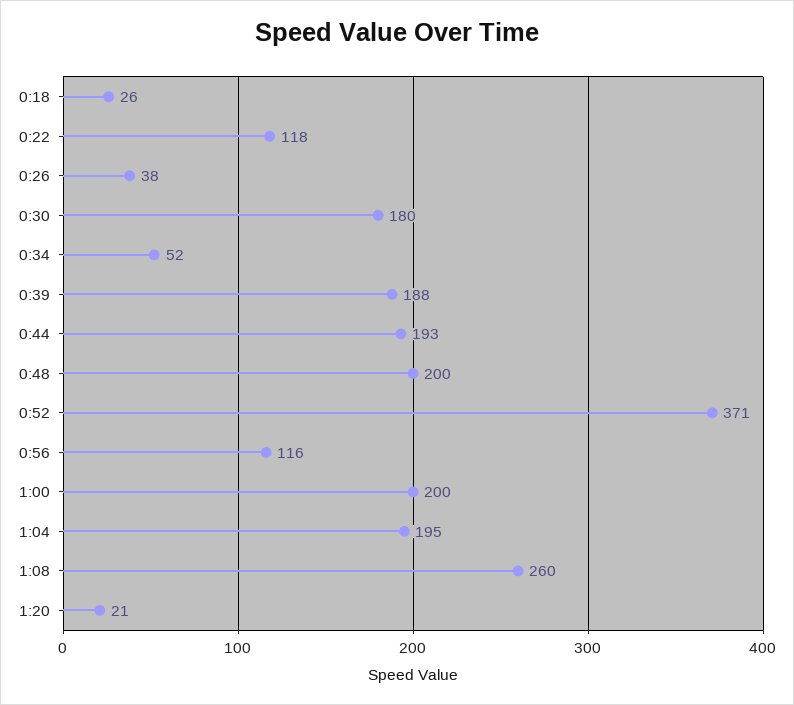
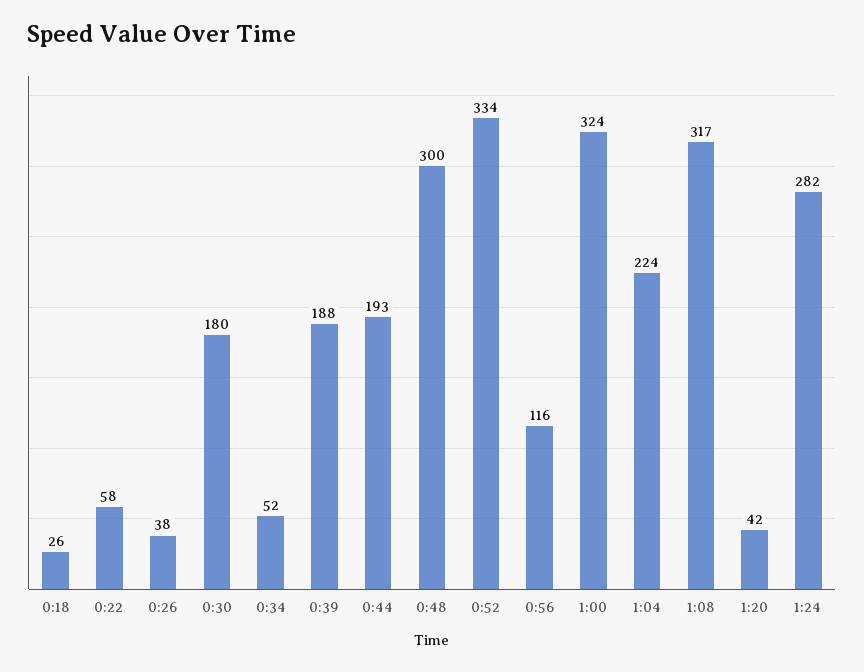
0:22: 118 -> 58
0:48: 200 -> 300
0:52: 371 -> 334
1:00: 200 -> 324
1:04: 195 -> 224
1:08: 260 -> 317
1:20: 21 -> 42
1:24: none -> 282

